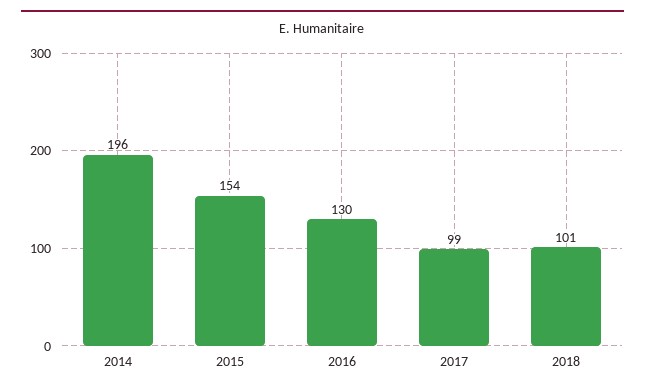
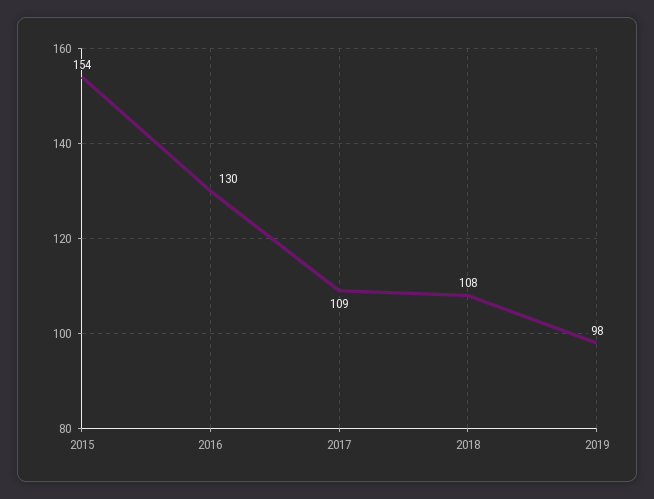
2014: 196 -> none
2017: 99 -> 109
2018: 101 -> 108
2019: none -> 98

